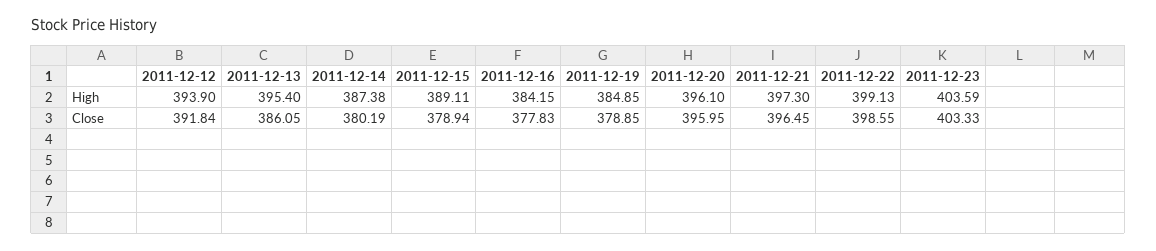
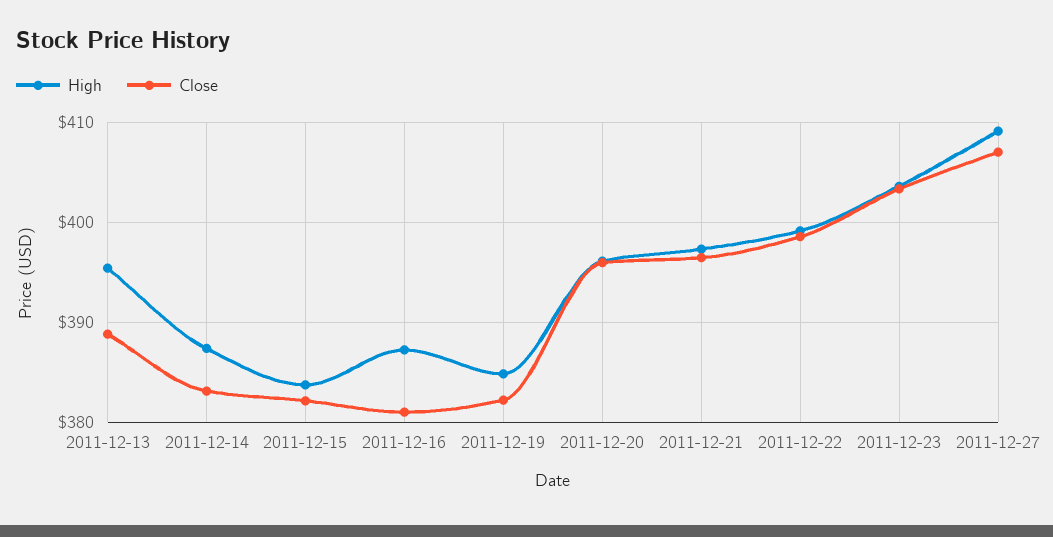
High, 2011-12-12: 393.9 -> none
High, 2011-12-15: 389.11 -> 384
High, 2011-12-16: 384.15 -> 387
Close, 2011-12-12: 391.84 -> none
Close, 2011-12-13: 386.05 -> 389
Close, 2011-12-14: 380.19 -> 383
Close, 2011-12-15: 378.94 -> 382
Close, 2011-12-16: 377.83 -> 381
Close, 2011-12-19: 378.85 -> 382
High, 2011-12-27: none -> 409
Close, 2011-12-27: none -> 407

